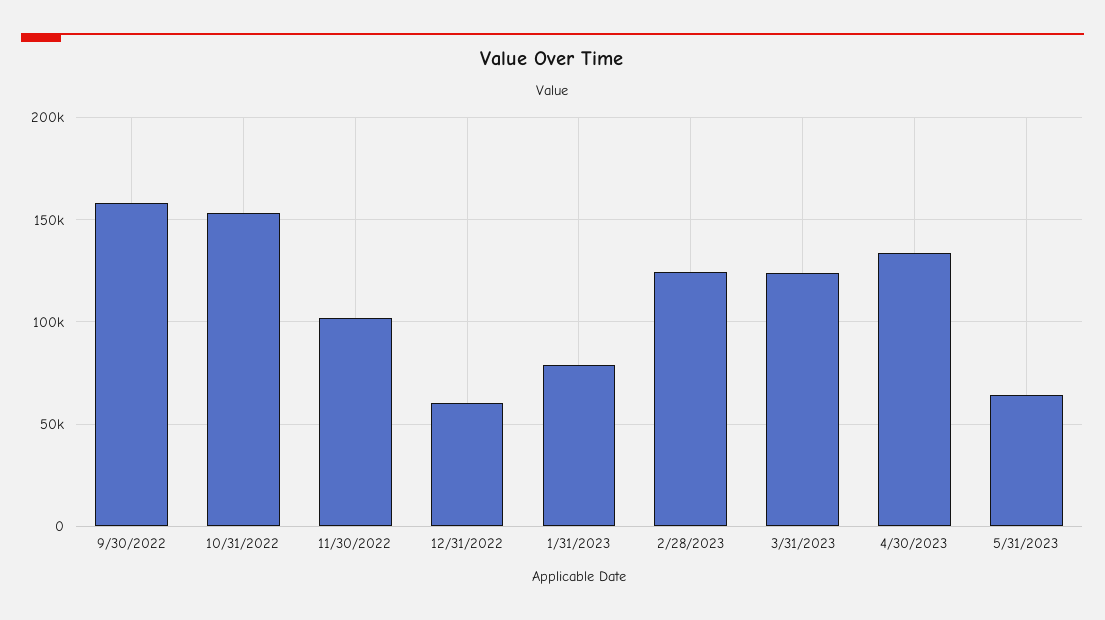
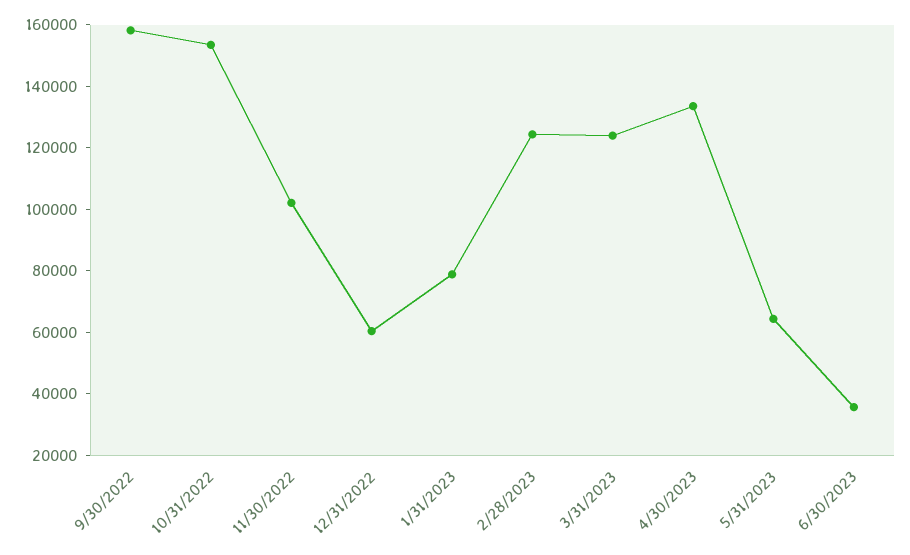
6/30/2023: none -> 35000

